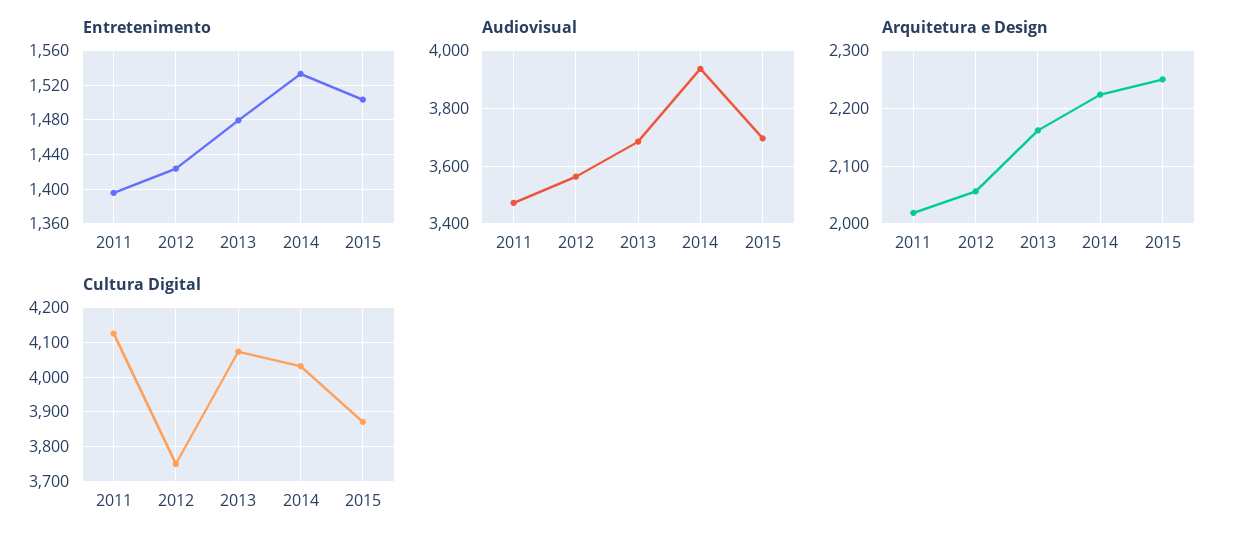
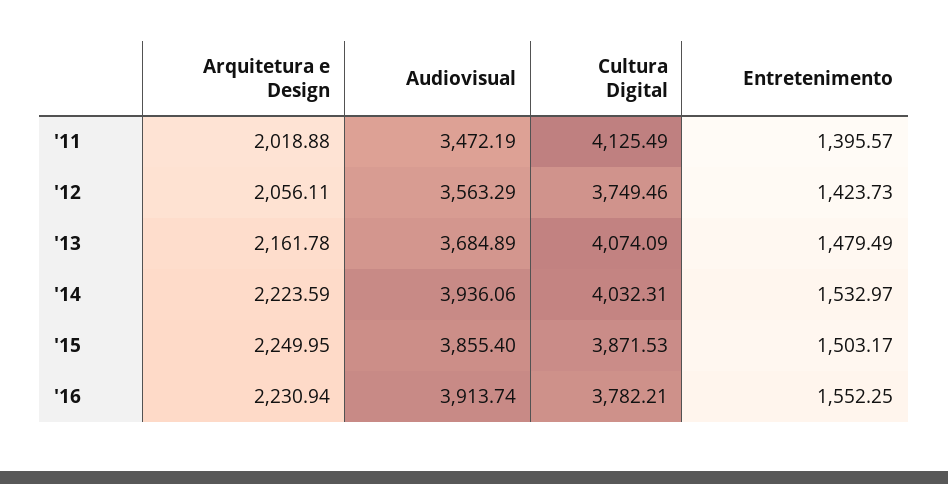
Audiovisual, 2015: 3700 -> 3855.4
Arquitetura e Design, '16: none -> 2230.94
Audiovisual, '16: none -> 3913.74
Cultura Digital, '16: none -> 3782.21
Entretenimento, '16: none -> 1552.25

